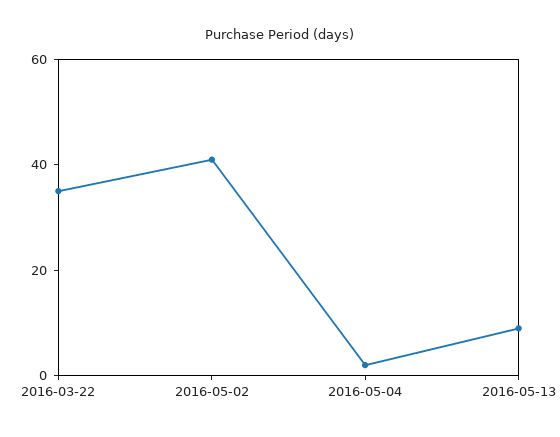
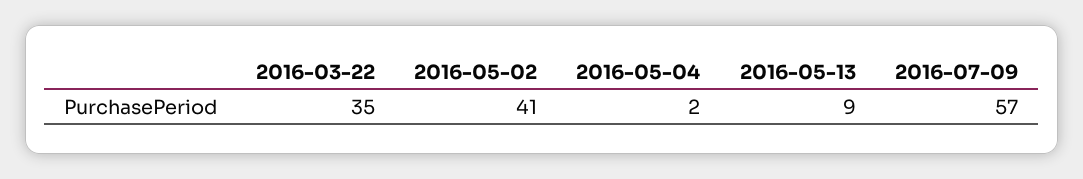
2016-07-09: none -> 57

